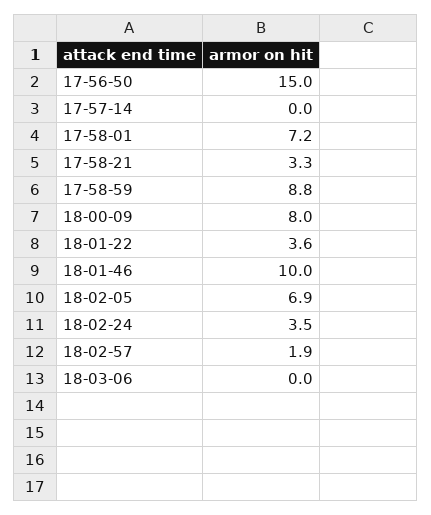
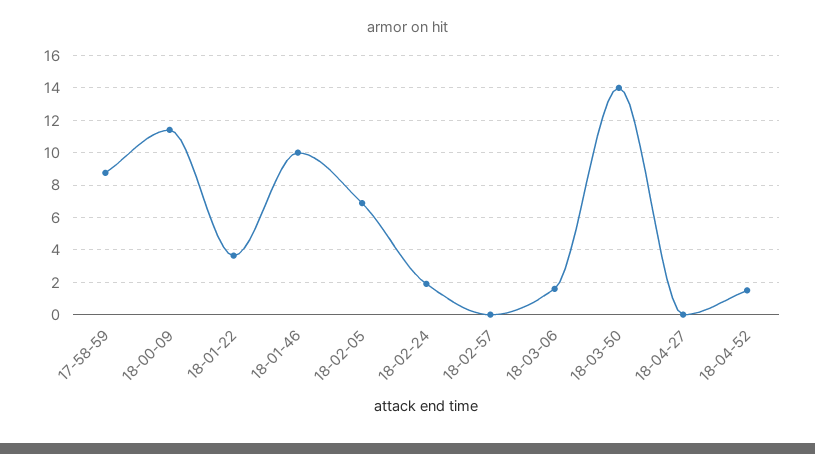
17-56-50: 15 -> none
17-57-14: 0 -> none
17-58-01: 7.2 -> none
17-58-21: 3.3 -> none
18-00-09: 8 -> 11.5
18-02-24: 3.5 -> 2
18-02-57: 1.9 -> 0
18-03-06: 0 -> 1.5
18-03-50: none -> 14
18-04-27: none -> 0
18-04-52: none -> 1.5

